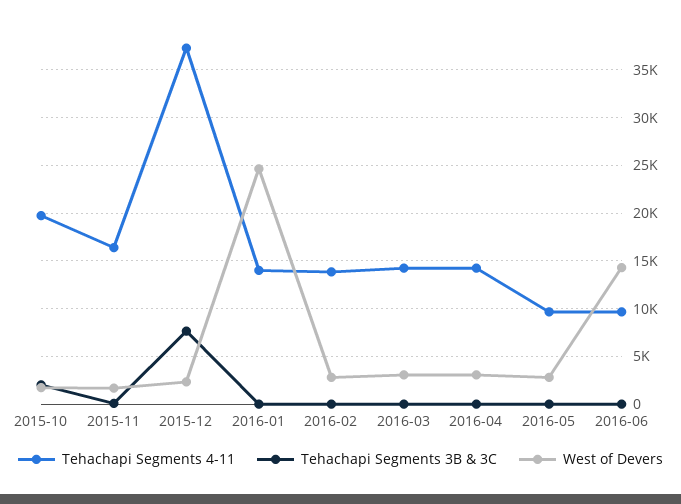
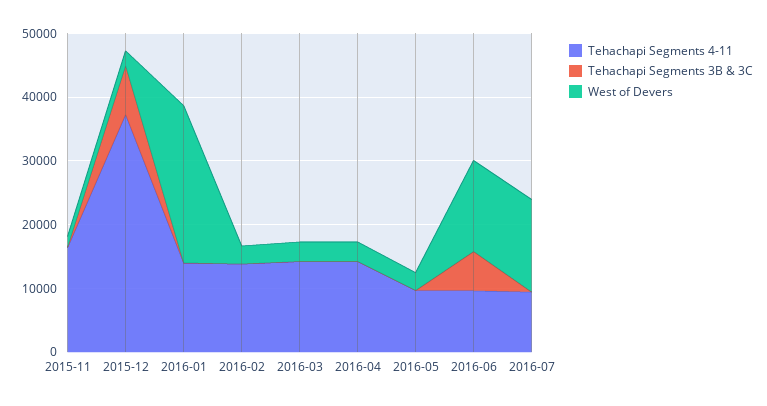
Tehachapi Segments 4-11, 2015-10: 20000 -> none
Tehachapi Segments 3B & 3C, 2015-10: 2000 -> none
West of Devers, 2015-10: 2000 -> none
Tehachapi Segments 3B & 3C, 2016-06: 0 -> 6000
Tehachapi Segments 4-11, 2016-07: none -> 10000
Tehachapi Segments 3B & 3C, 2016-07: none -> 0
West of Devers, 2016-07: none -> 14000

